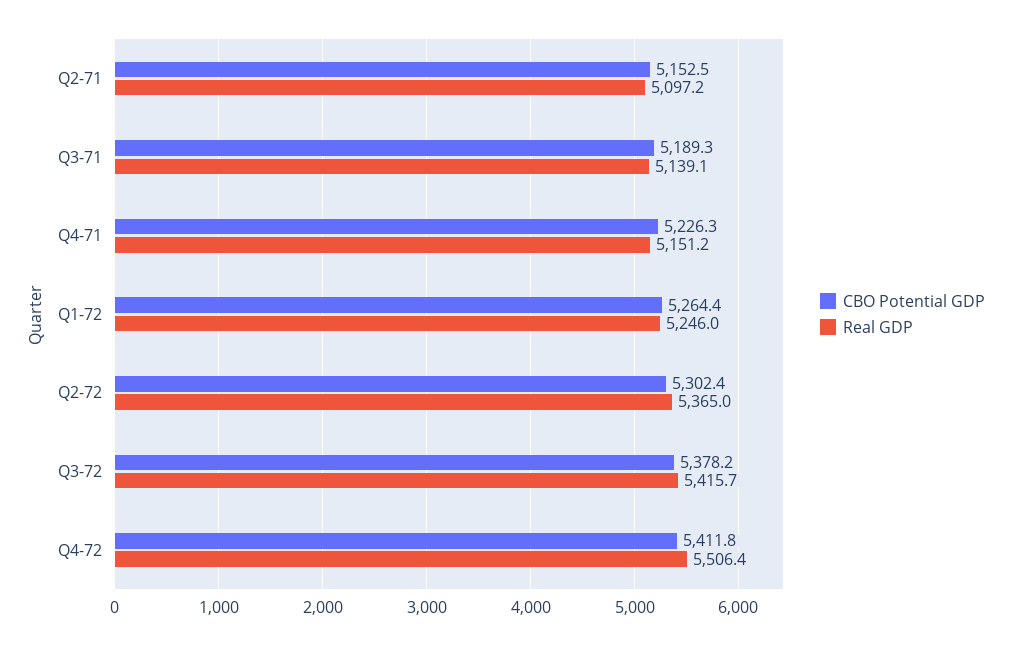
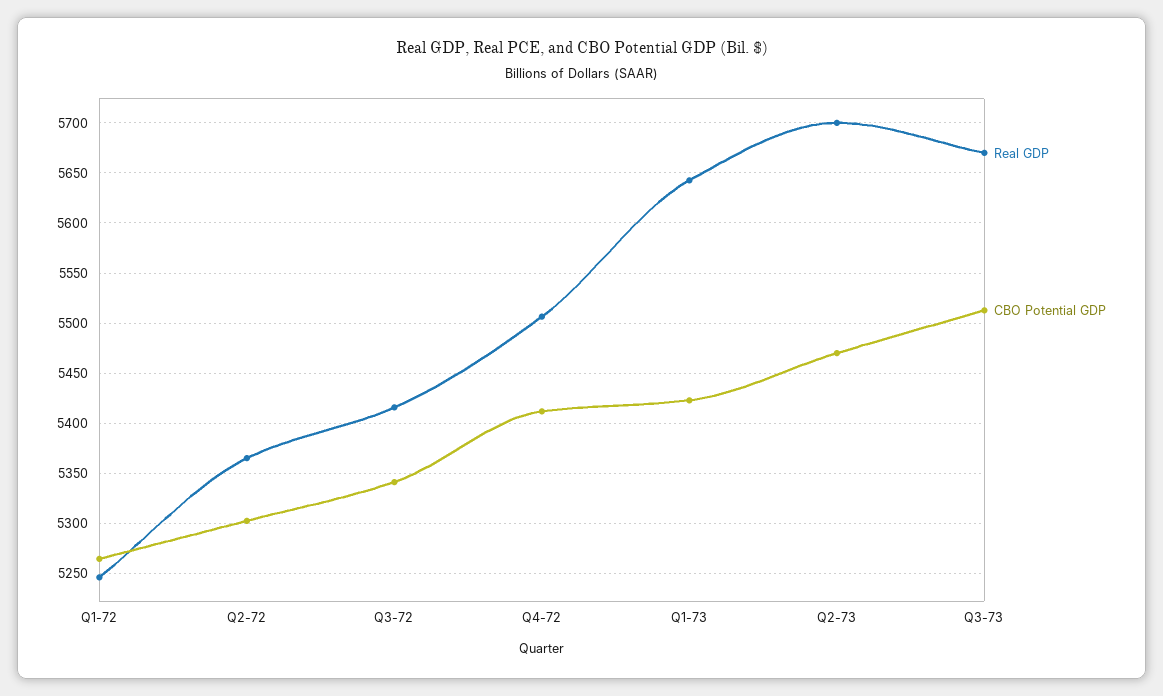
CBO Potential GDP, Q2-71: 5152.5 -> none
Real GDP, Q2-71: 5097.2 -> none
CBO Potential GDP, Q3-71: 5189.3 -> none
Real GDP, Q3-71: 5139.1 -> none
CBO Potential GDP, Q4-71: 5226.3 -> none
Real GDP, Q4-71: 5151.2 -> none
CBO Potential GDP, Q3-72: 5378.2 -> 5340
Real GDP, Q1-73: none -> 5640
CBO Potential GDP, Q1-73: none -> 5420
Real GDP, Q2-73: none -> 5700
CBO Potential GDP, Q2-73: none -> 5470
Real GDP, Q3-73: none -> 5670
CBO Potential GDP, Q3-73: none -> 5510

